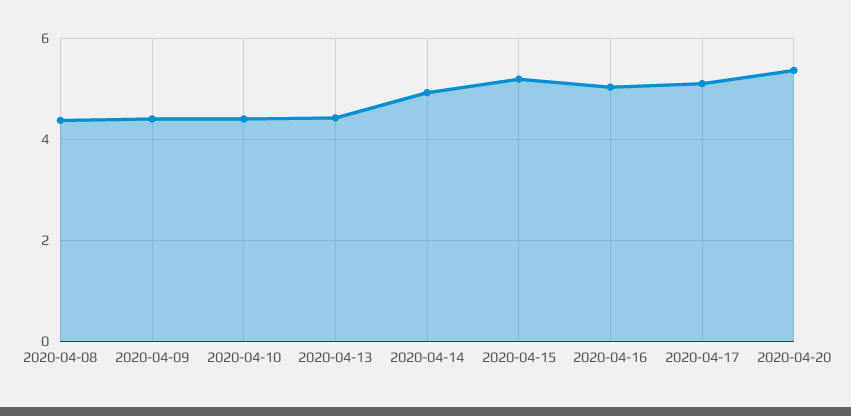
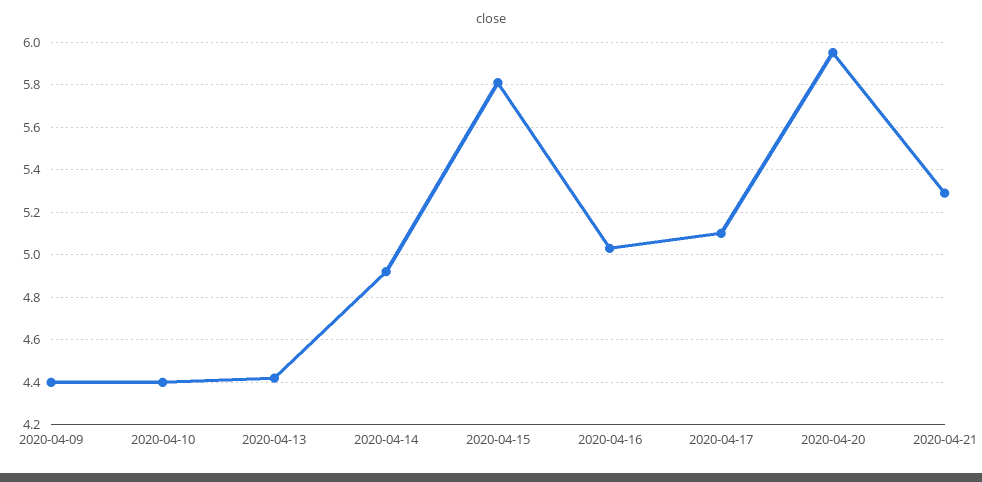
2020-04-08: 4.4 -> none
2020-04-15: 5.2 -> 5.8
2020-04-20: 5.4 -> 5.95
2020-04-21: none -> 5.3

